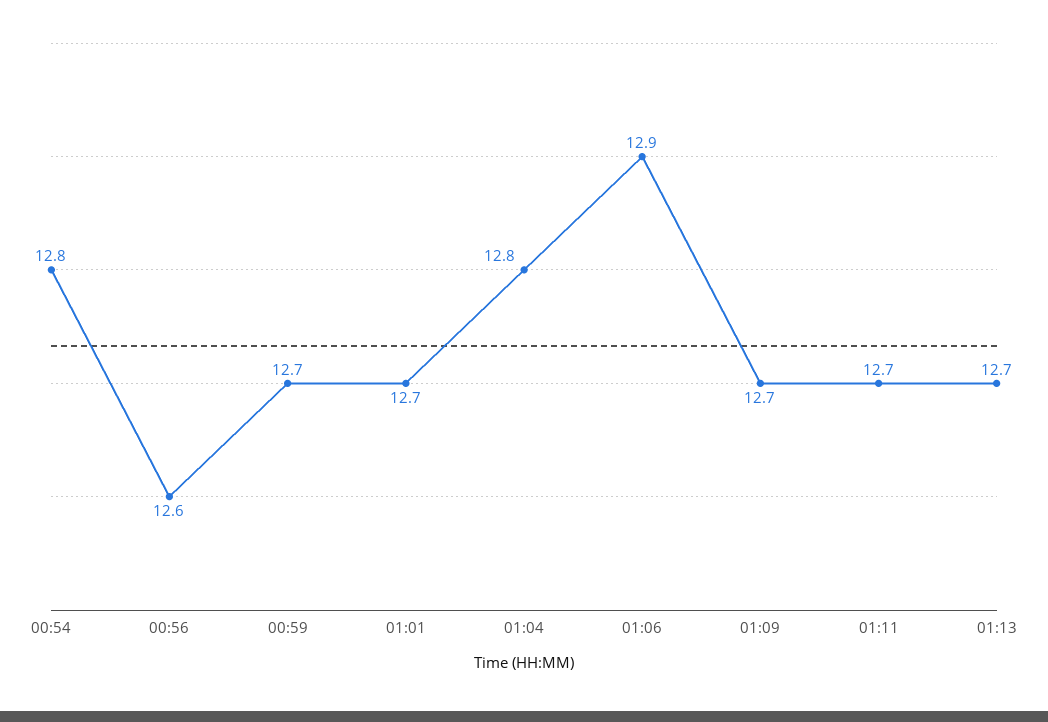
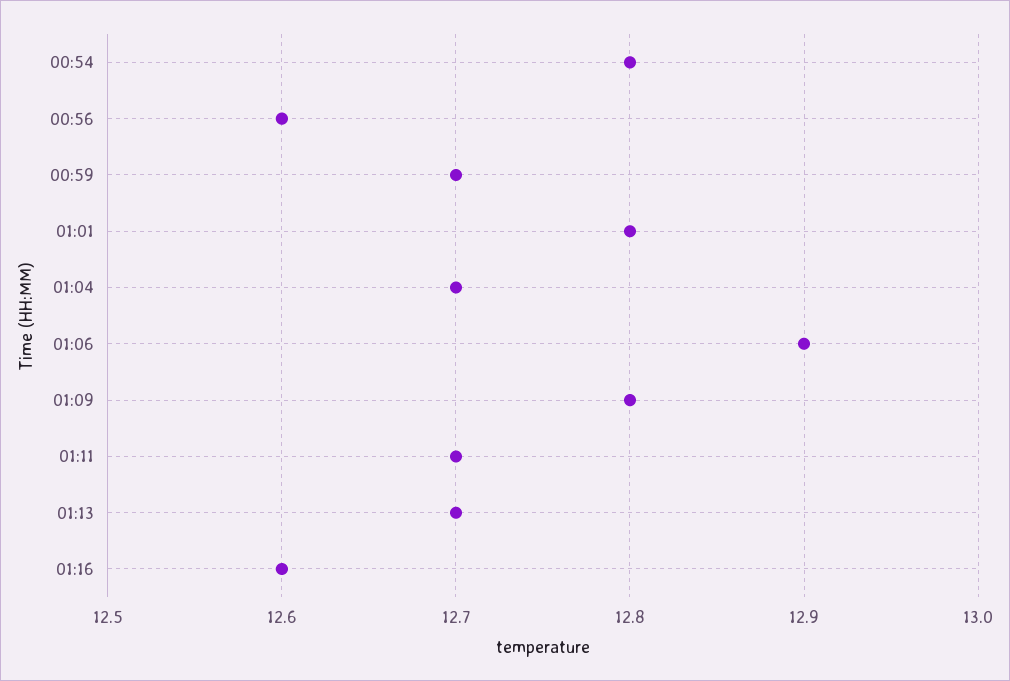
01:01: 12.7 -> 12.8
01:04: 12.8 -> 12.7
01:09: 12.7 -> 12.8
01:16: none -> 12.6

